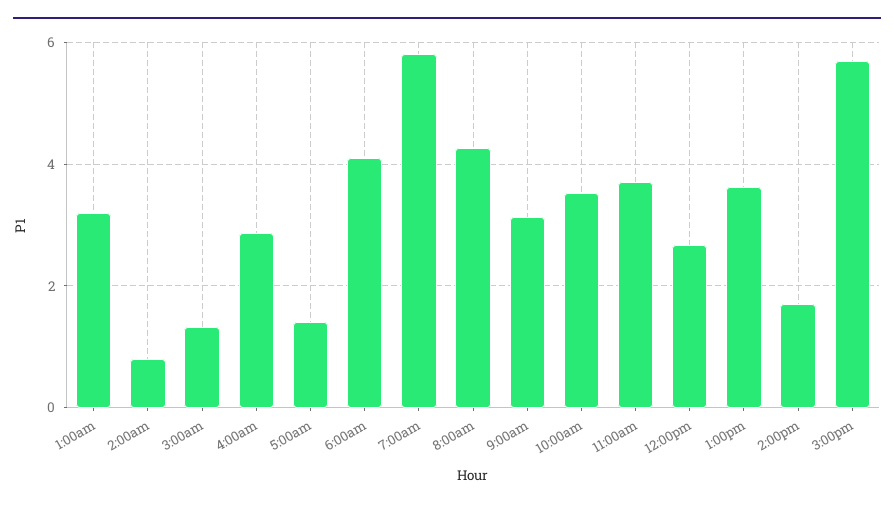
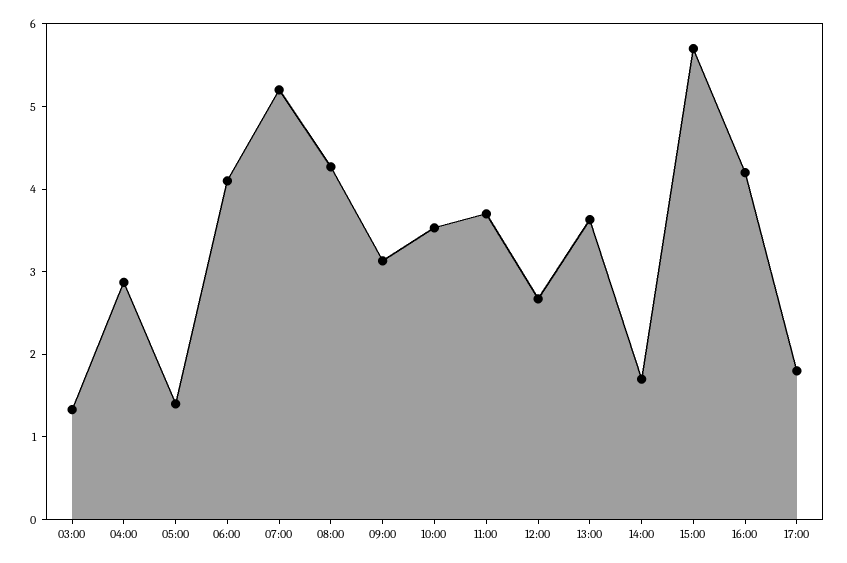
1:00am: 3.2 -> none
2:00am: 0.8 -> none
7:00am: 5.8 -> 5.2
16:00: none -> 4.2
17:00: none -> 1.8

